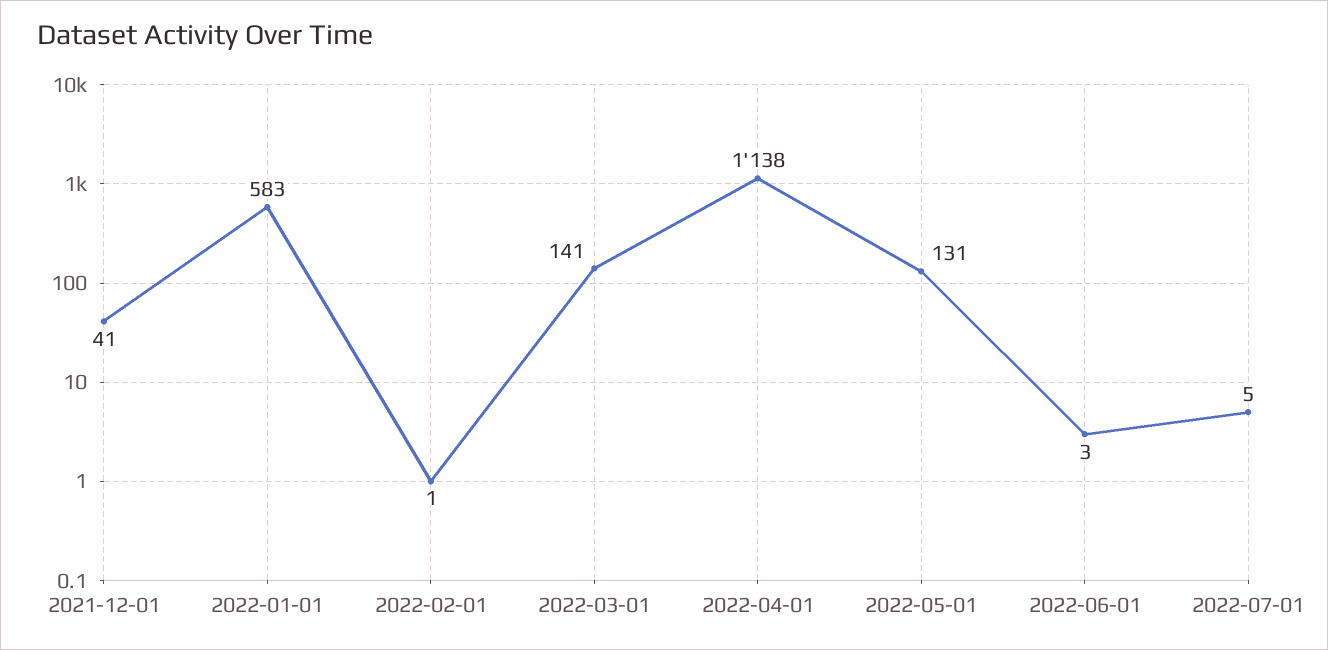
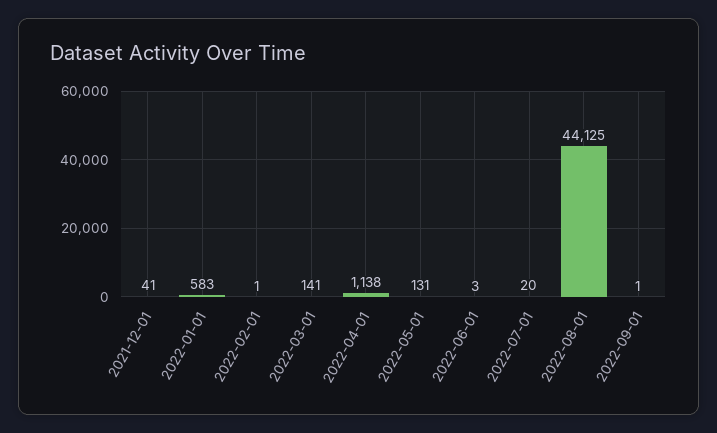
2022-07-01: 5 -> 20
2022-08-01: none -> 44125
2022-09-01: none -> 1

